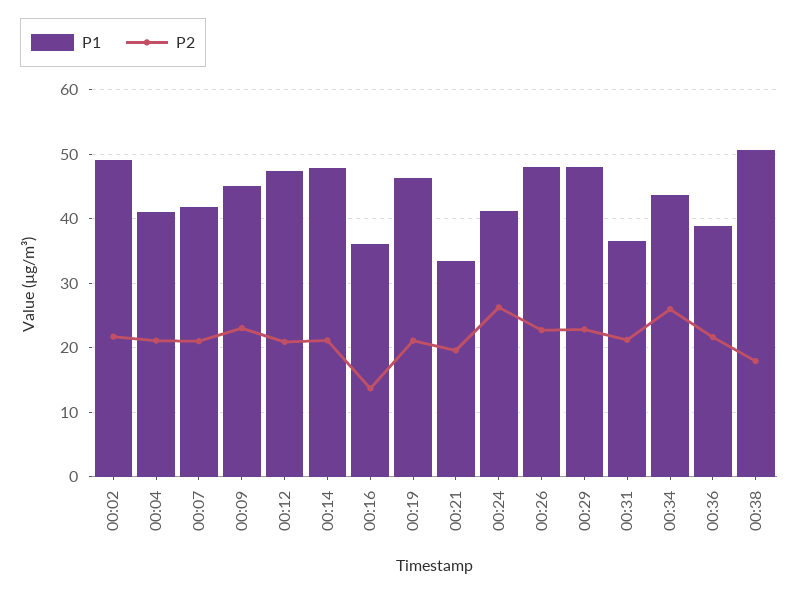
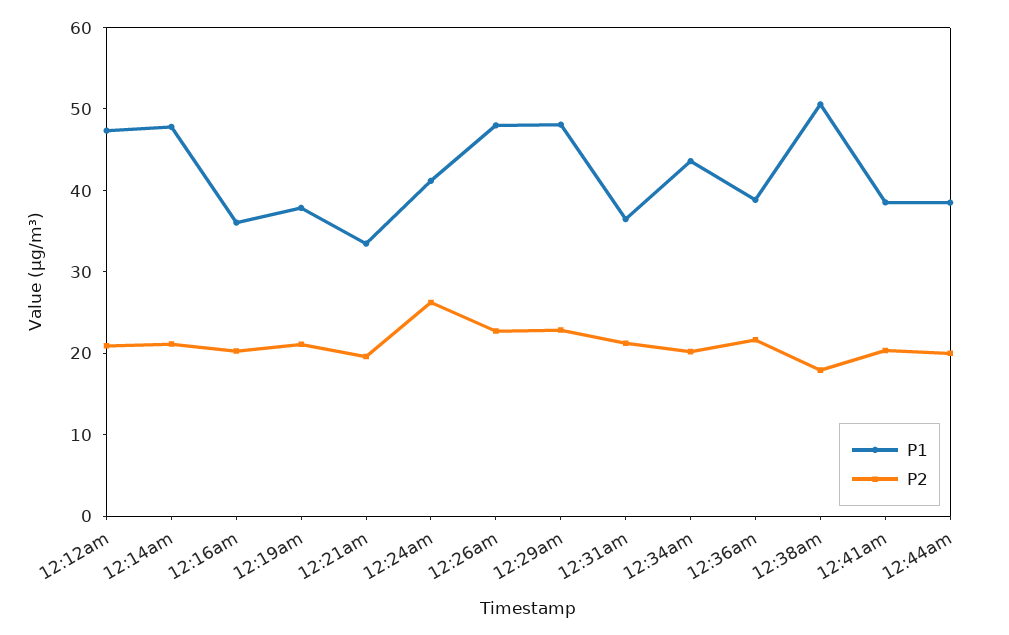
P1, 00:02: 49 -> none
P2, 00:02: 22 -> none
P1, 00:04: 41 -> none
P2, 00:04: 21 -> none
P1, 00:07: 42 -> none
P2, 00:07: 21 -> none
P1, 00:09: 45 -> none
P2, 00:09: 23 -> none
P2, 00:16: 14 -> 20
P1, 00:19: 46 -> 38
P2, 00:34: 26 -> 20
P1, 12:41am: none -> 38
P2, 12:41am: none -> 20
P1, 12:44am: none -> 38
P2, 12:44am: none -> 20

